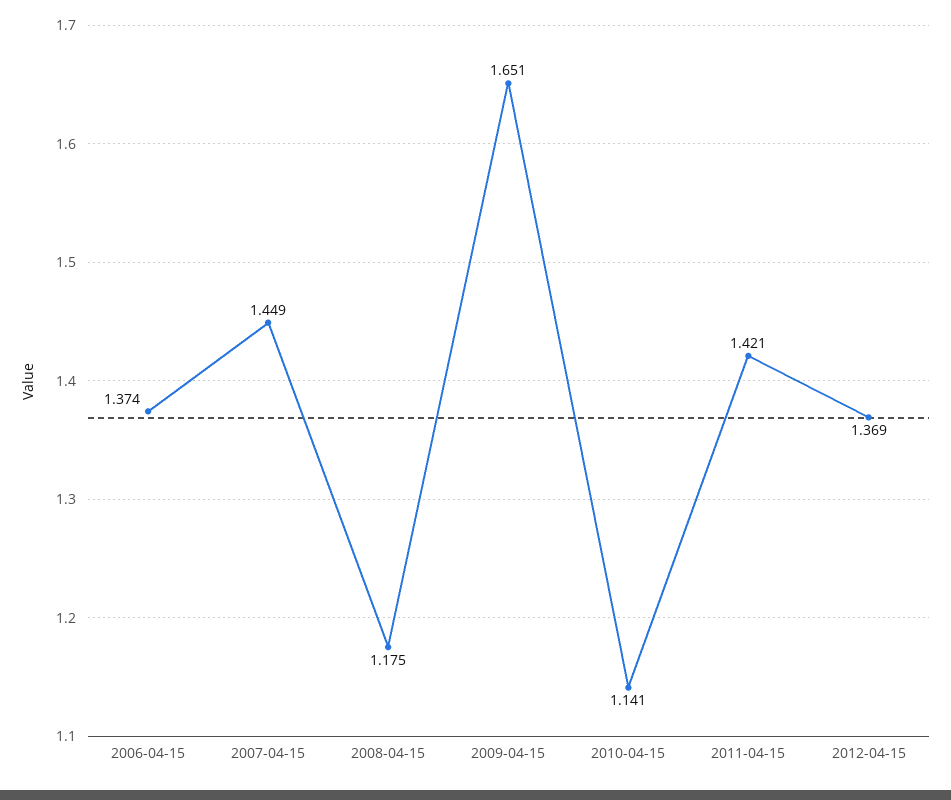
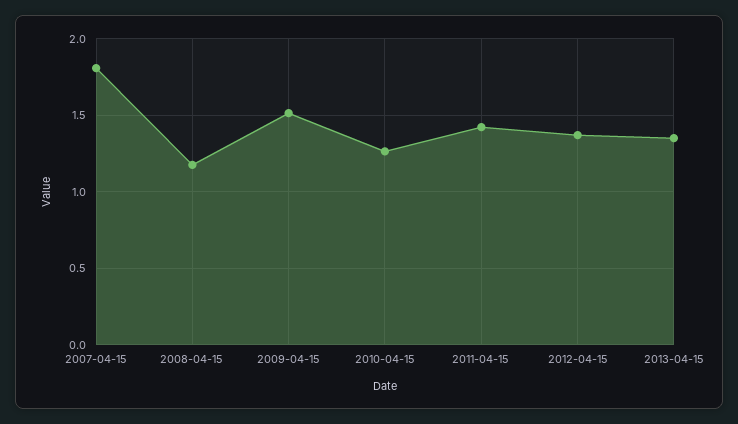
2006-04-15: 1.374 -> none
2007-04-15: 1.449 -> 1.8
2009-04-15: 1.651 -> 1.5
2010-04-15: 1.141 -> 1.25
2013-04-15: none -> 1.35

